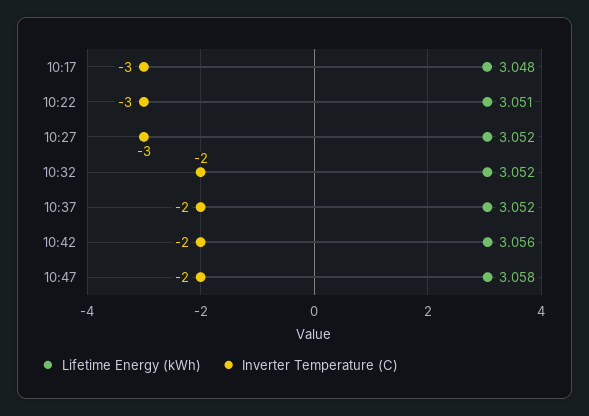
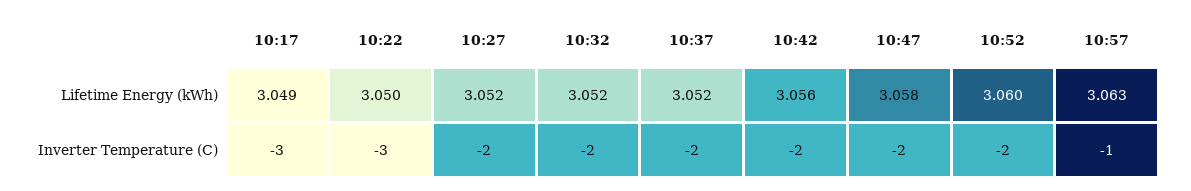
Lifetime Energy (kWh), 10:17: 3.048 -> 3.049
Lifetime Energy (kWh), 10:22: 3.051 -> 3.05
Inverter Temperature (C), 10:27: -3 -> -2
Lifetime Energy (kWh), 10:52: none -> 3.06
Lifetime Energy (kWh), 10:57: none -> 3.063
Inverter Temperature (C), 10:52: none -> -2
Inverter Temperature (C), 10:57: none -> -1

